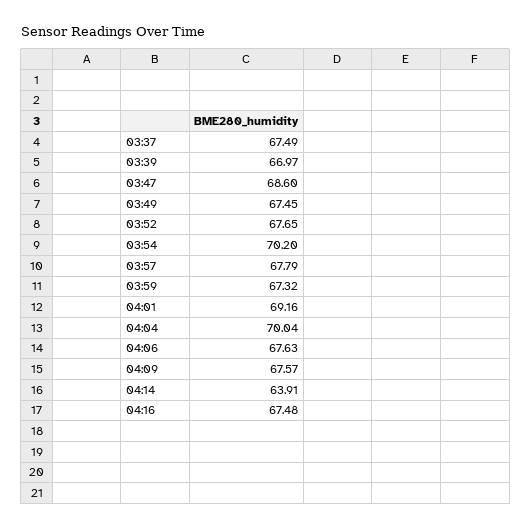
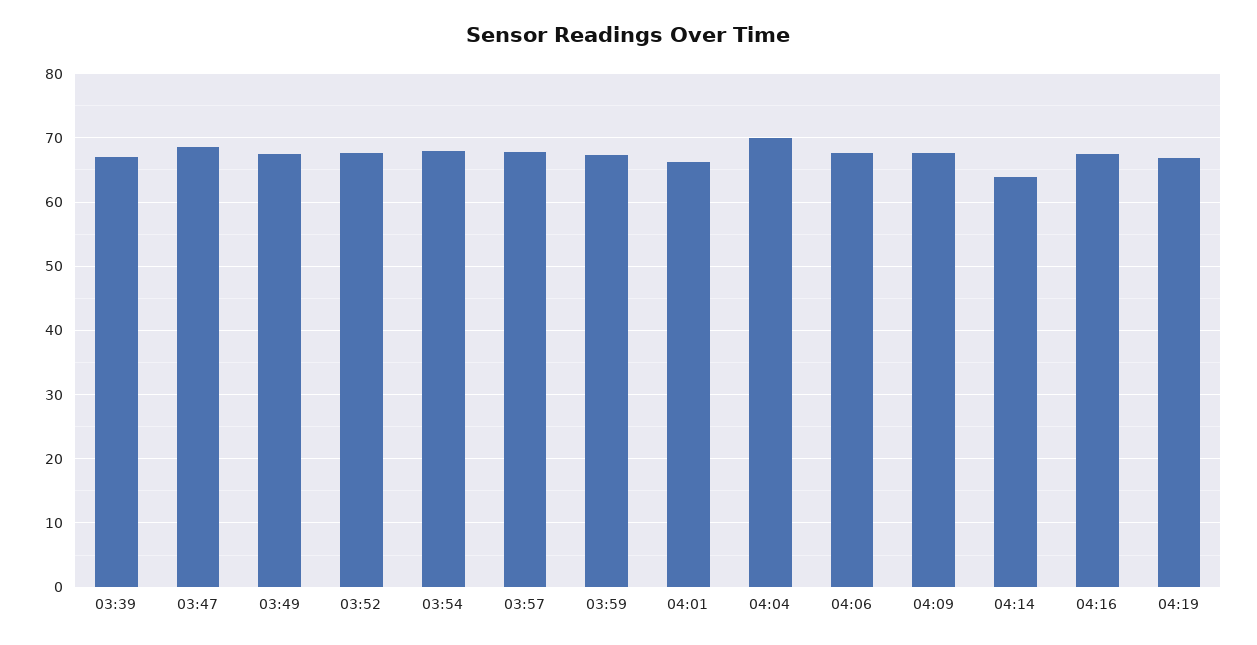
03:37: 67.49 -> none
03:54: 70.2 -> 68
04:01: 69.16 -> 66
04:19: none -> 67

